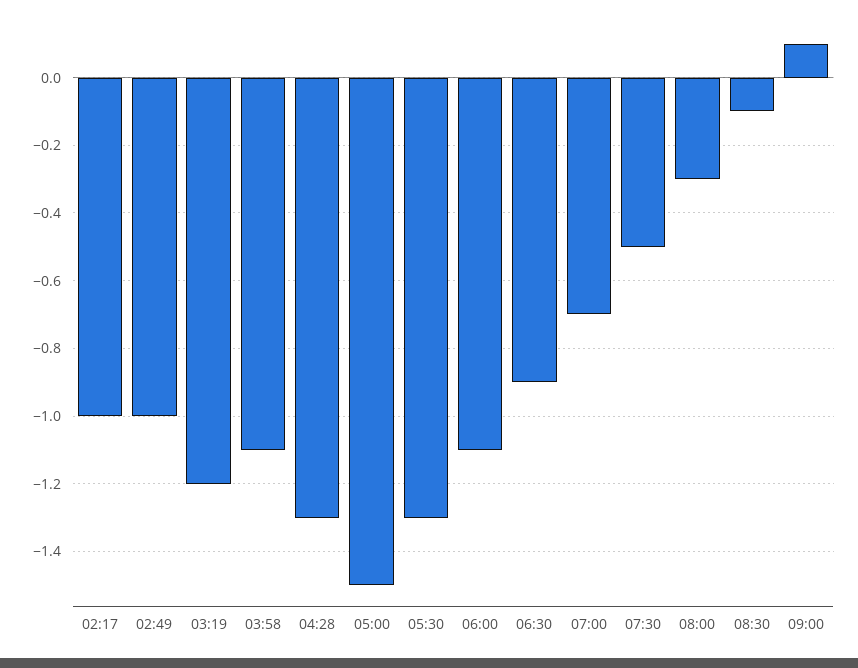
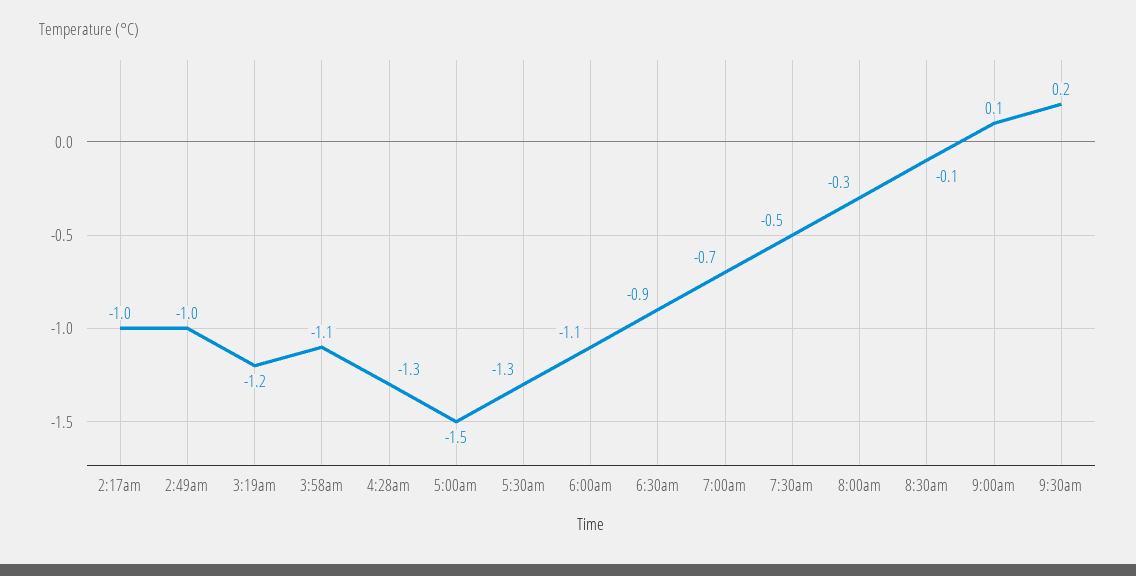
9:30am: none -> 0.2

